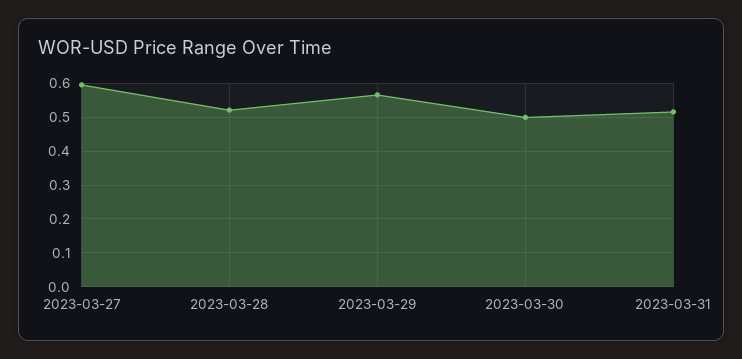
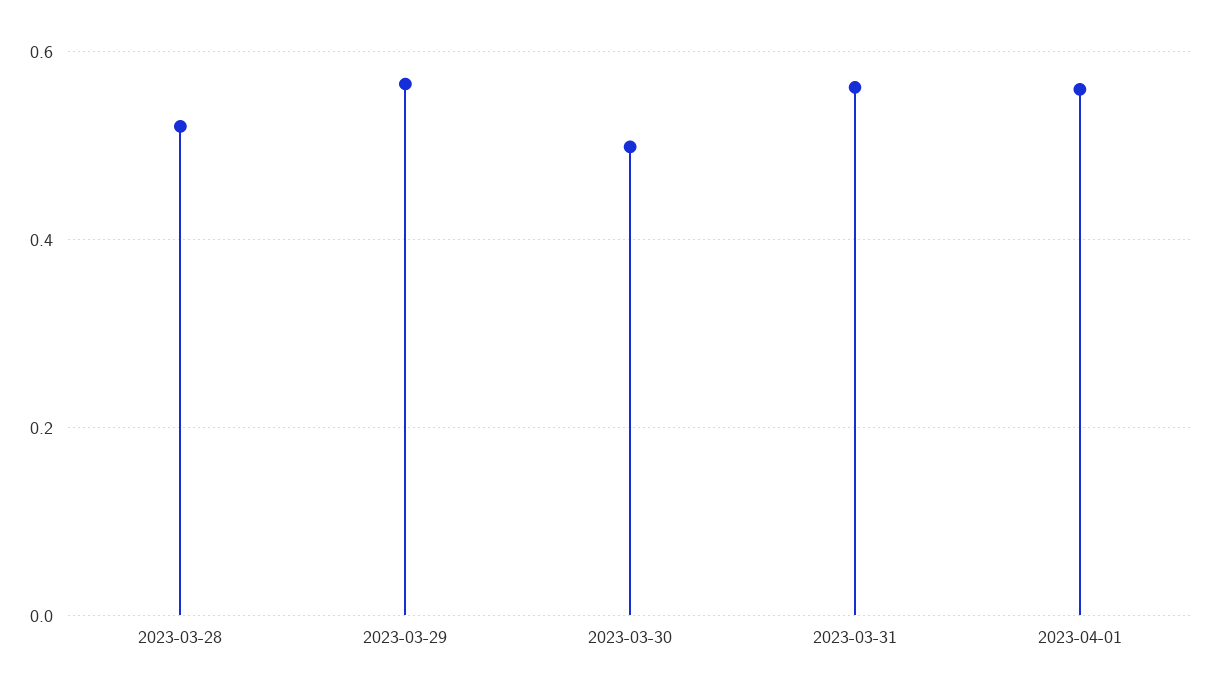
2023-03-27: 0.6 -> none
2023-03-31: 0.52 -> 0.56
2023-04-01: none -> 0.56

